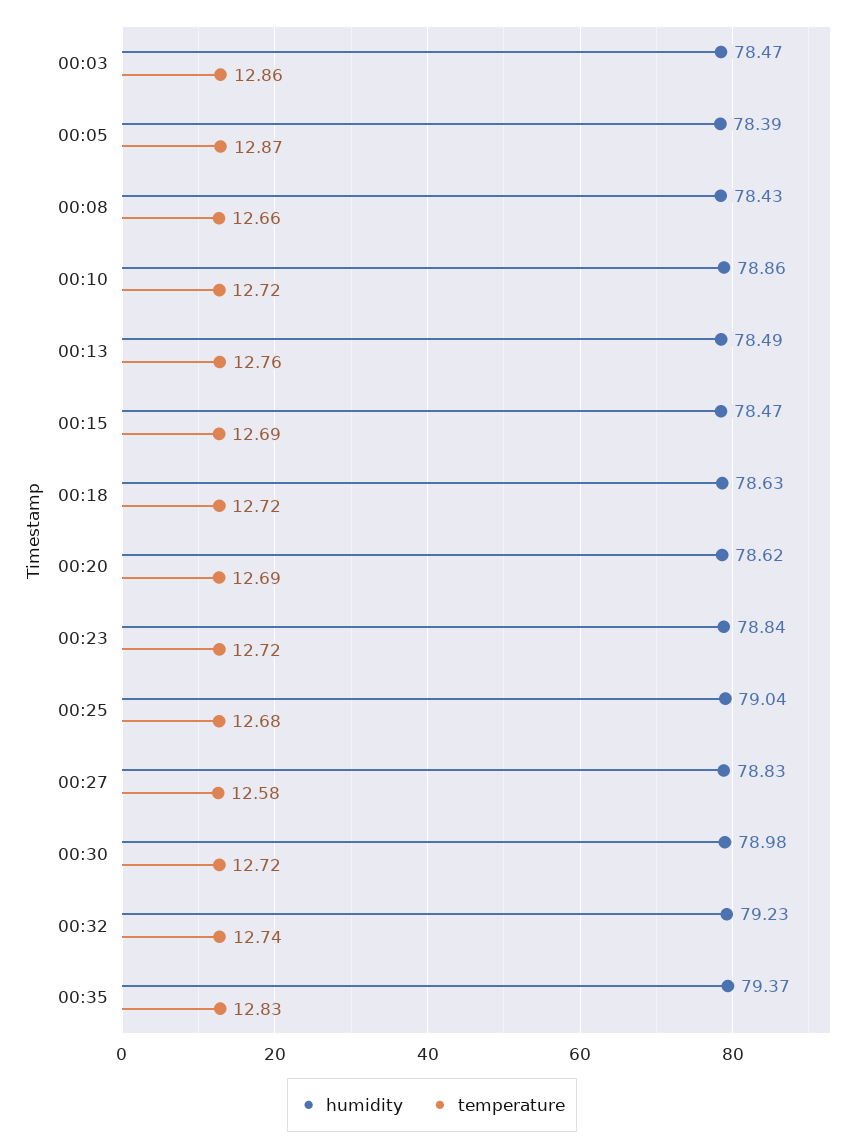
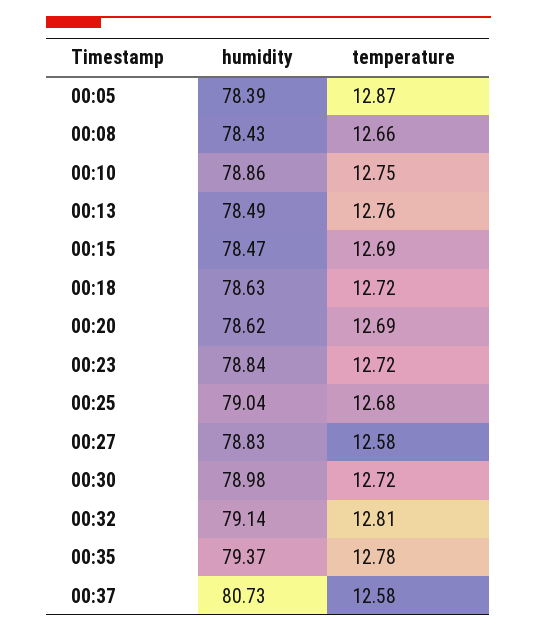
humidity, 00:03: 78.47 -> none
temperature, 00:03: 12.86 -> none
temperature, 00:10: 12.72 -> 12.75
humidity, 00:32: 79.23 -> 79.14
temperature, 00:32: 12.74 -> 12.81
temperature, 00:35: 12.83 -> 12.78
humidity, 00:37: none -> 80.73
temperature, 00:37: none -> 12.58

